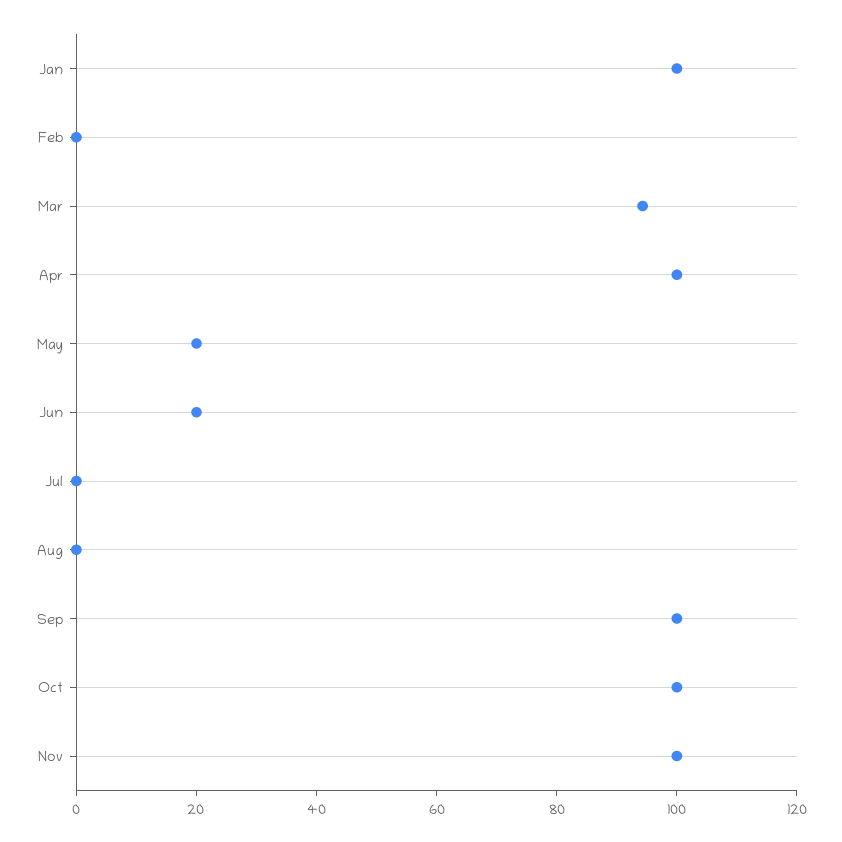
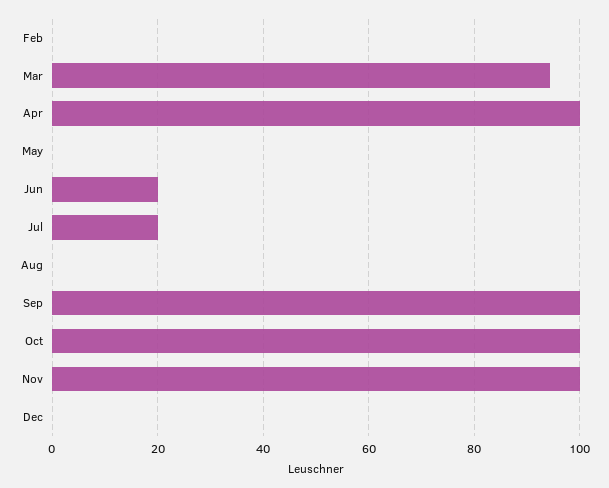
Jan: 100 -> none
May: 20 -> 0
Jul: 0 -> 20
Dec: none -> 0

